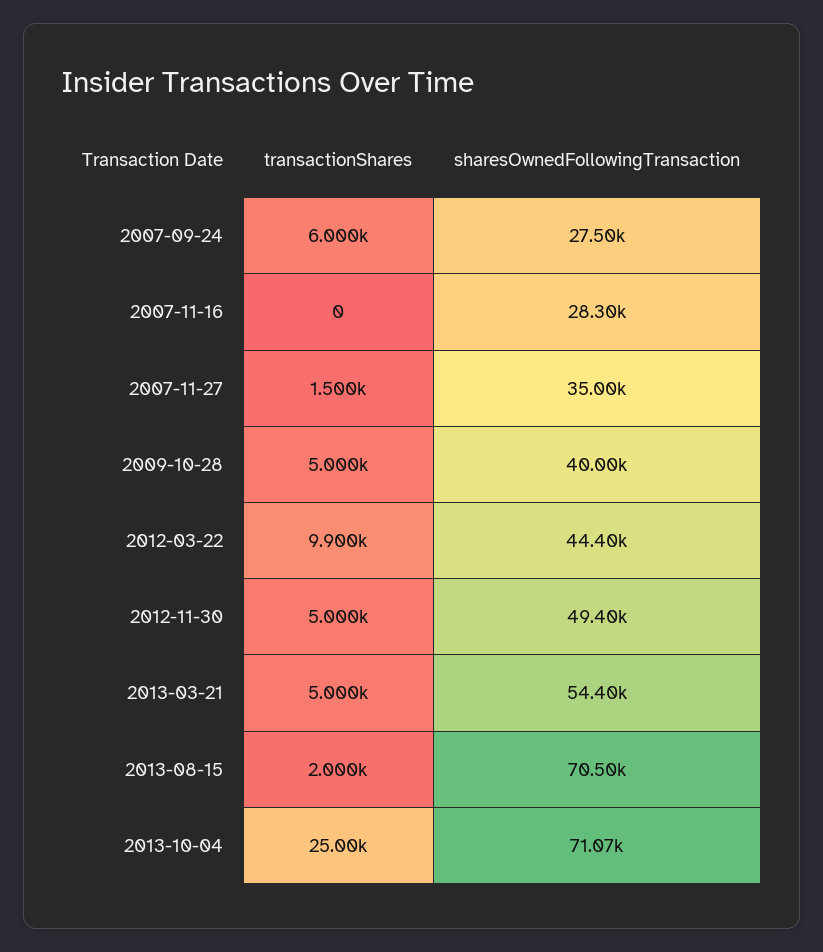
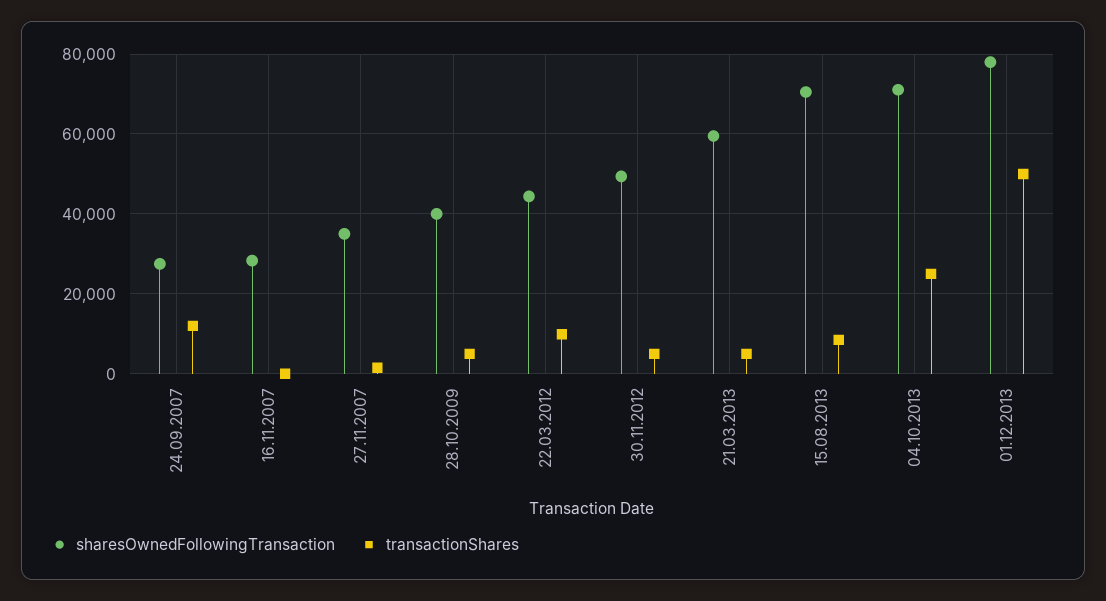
transactionShares, 2007-09-24: 6000 -> 12000
sharesOwnedFollowingTransaction, 2013-03-21: 54400 -> 60000
transactionShares, 2013-08-15: 2000 -> 8000
sharesOwnedFollowingTransaction, 01.12.2013: none -> 78000
transactionShares, 01.12.2013: none -> 50000

